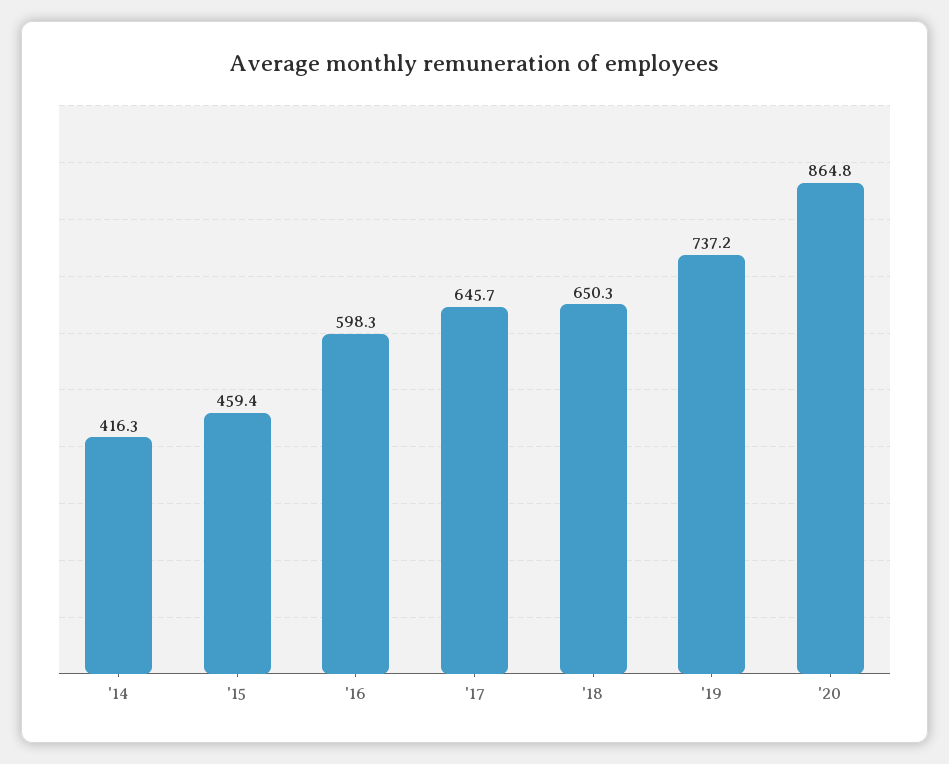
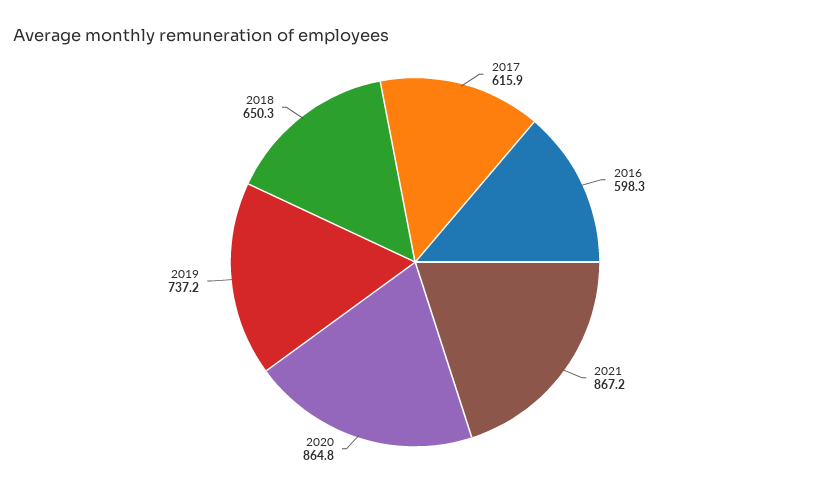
'14: 416.3 -> none
'15: 459.4 -> none
'17: 645.7 -> 615.9
2021: none -> 867.2

